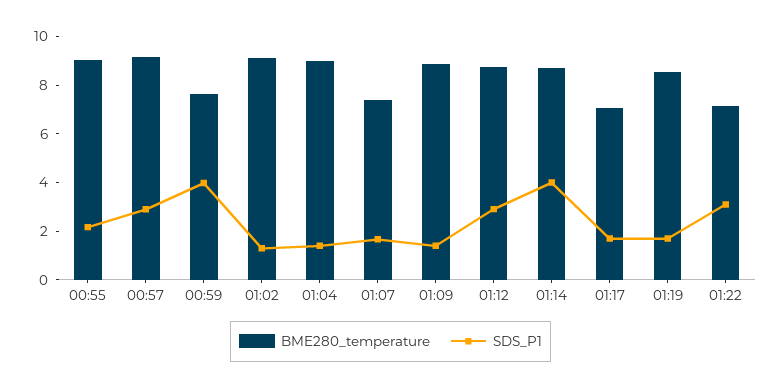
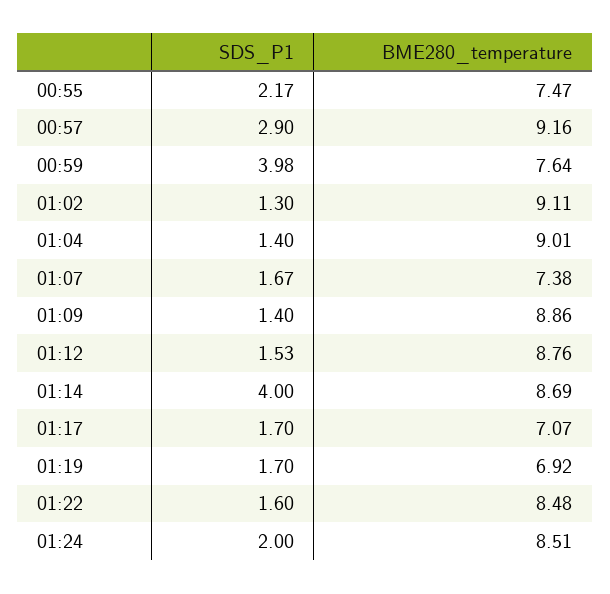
BME280_temperature, 00:55: 9 -> 7.47
SDS_P1, 01:12: 3 -> 1.53
BME280_temperature, 01:19: 8.5 -> 6.92
BME280_temperature, 01:22: 7 -> 8.48
SDS_P1, 01:22: 3 -> 1.6
SDS_P1, 01:24: none -> 2
BME280_temperature, 01:24: none -> 8.51

